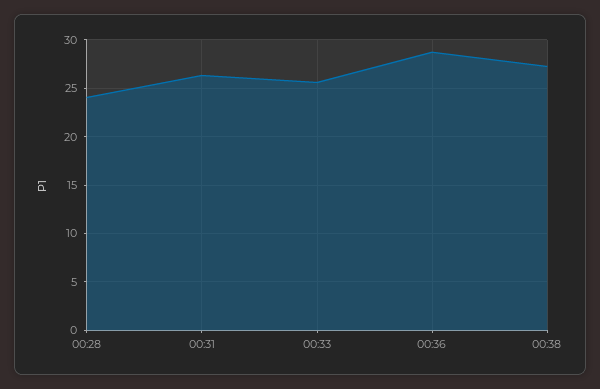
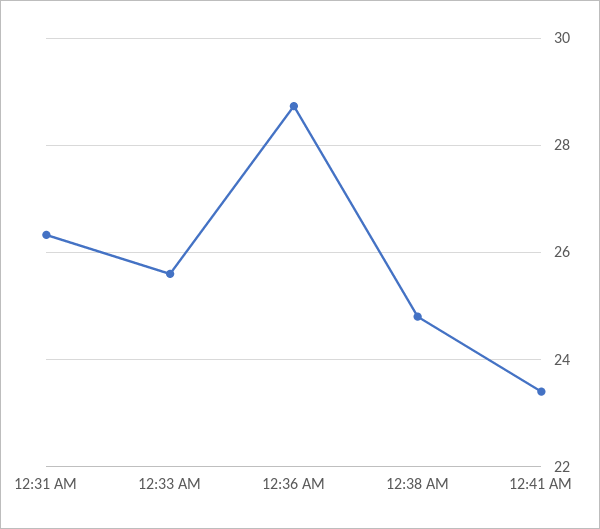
00:28: 24 -> none
00:38: 27 -> 24.8
12:41 AM: none -> 23.4

